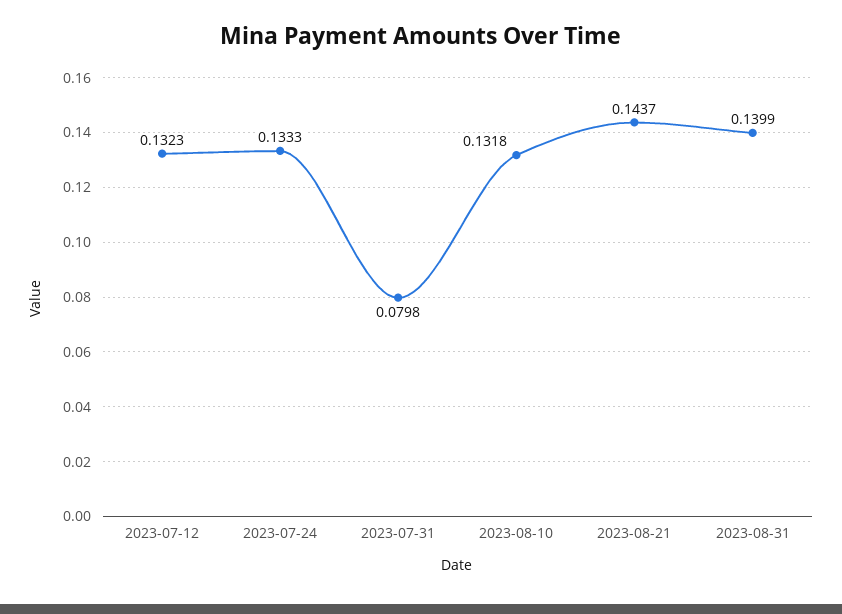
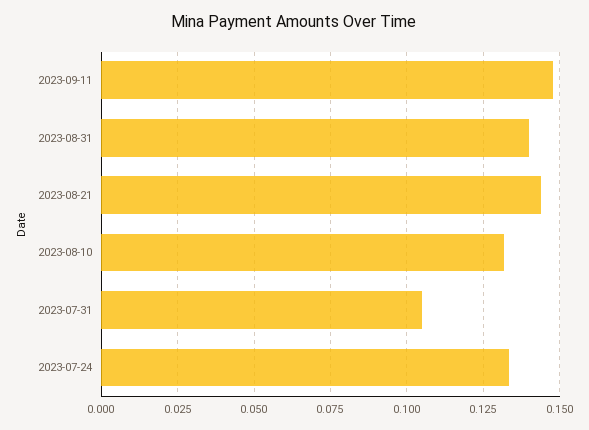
2023-07-12: 0.1323 -> none
2023-07-31: 0.0798 -> 0.105
2023-09-11: none -> 0.1475

